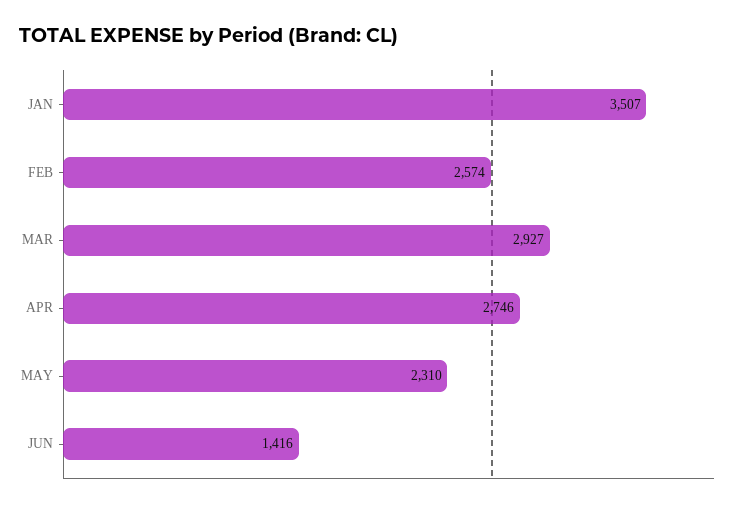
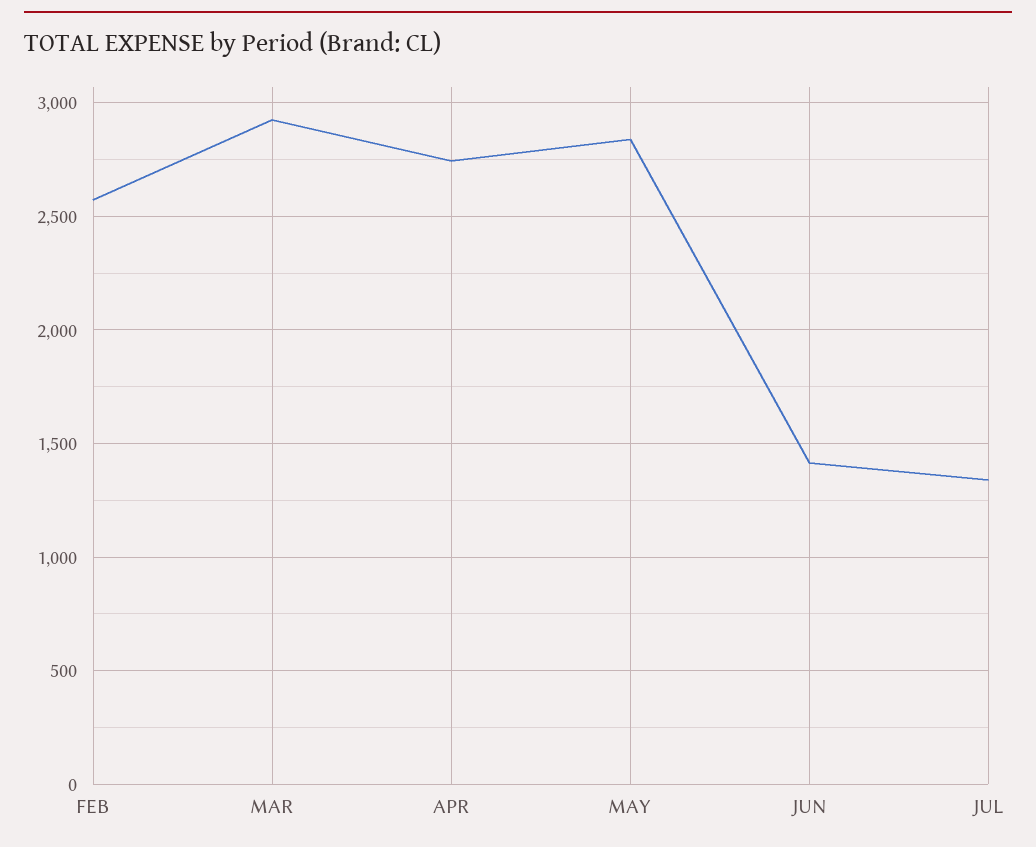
JAN: 3507 -> none
MAY: 2310 -> 2850
JUL: none -> 1350

